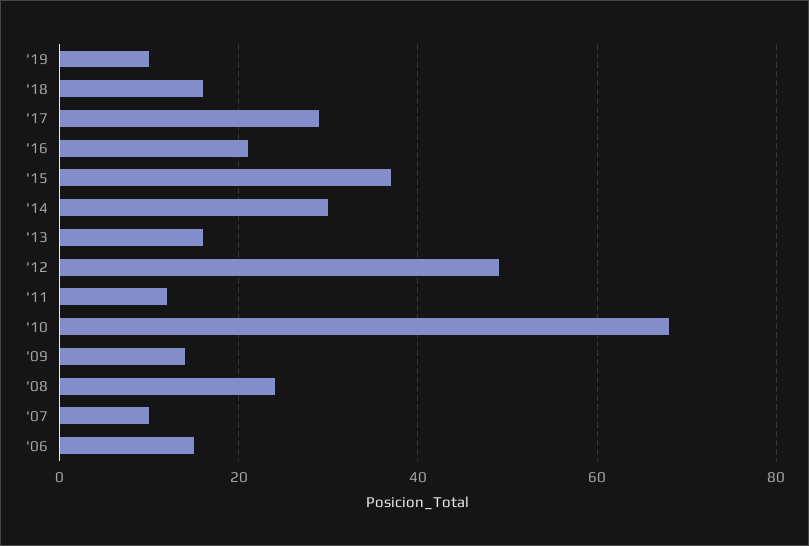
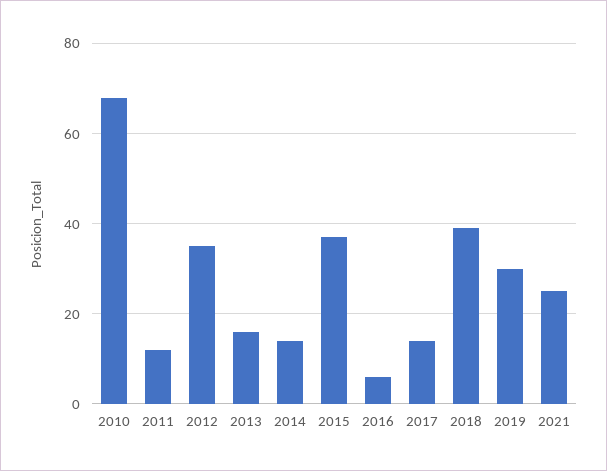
'19: 10 -> 30
'18: 15 -> 40
'17: 30 -> 15
'16: 20 -> 5
'14: 30 -> 15
'12: 50 -> 35
'09: 15 -> none
'08: 25 -> none
'07: 10 -> none
'06: 15 -> none
2021: none -> 25

